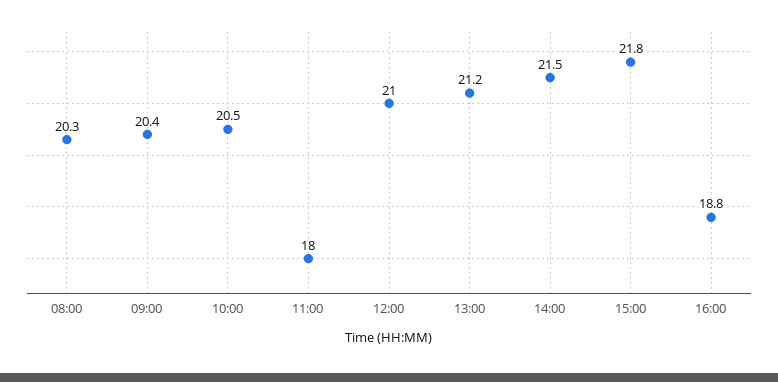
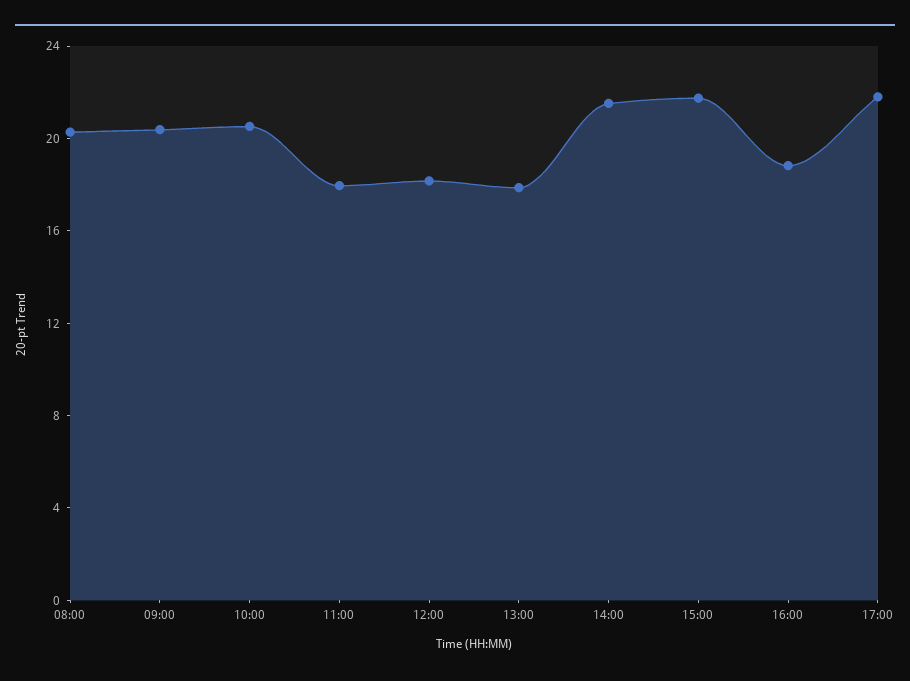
12:00: 21 -> 18
13:00: 21.2 -> 18
17:00: none -> 22

